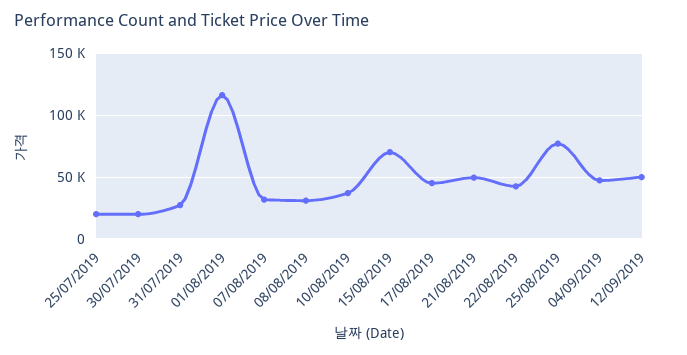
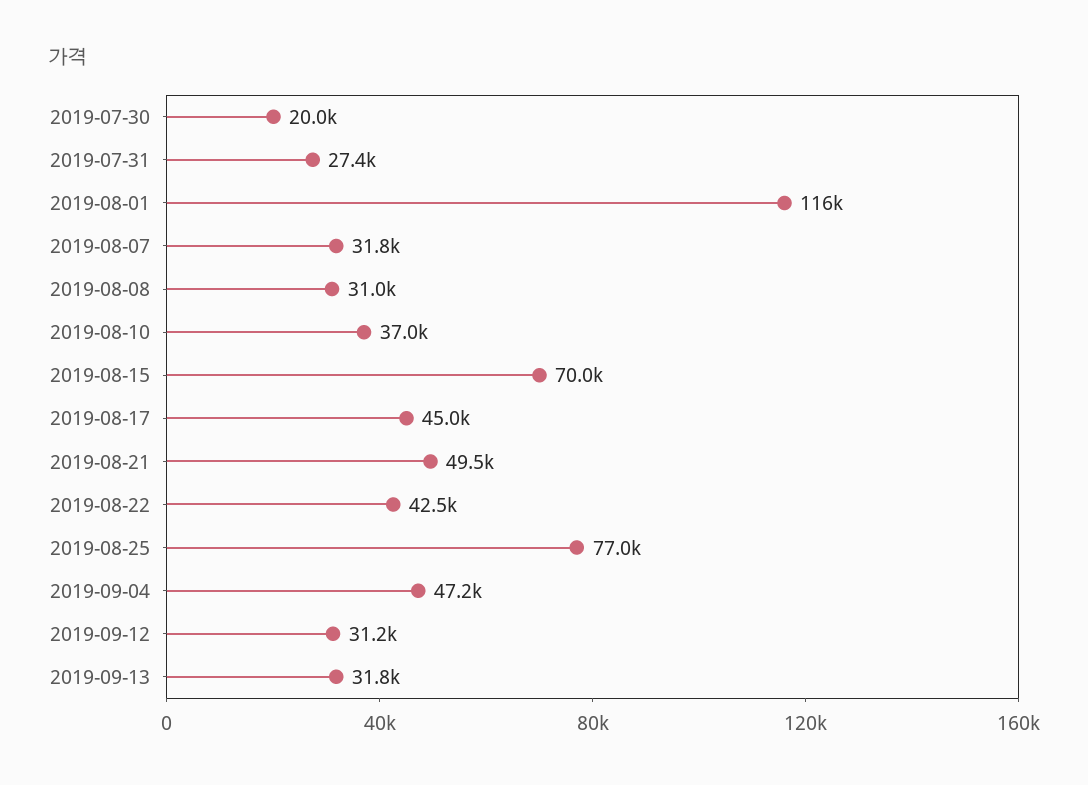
25/07/2019: 20000 -> none
12/09/2019: 50000 -> 31200
2019-09-13: none -> 31800

